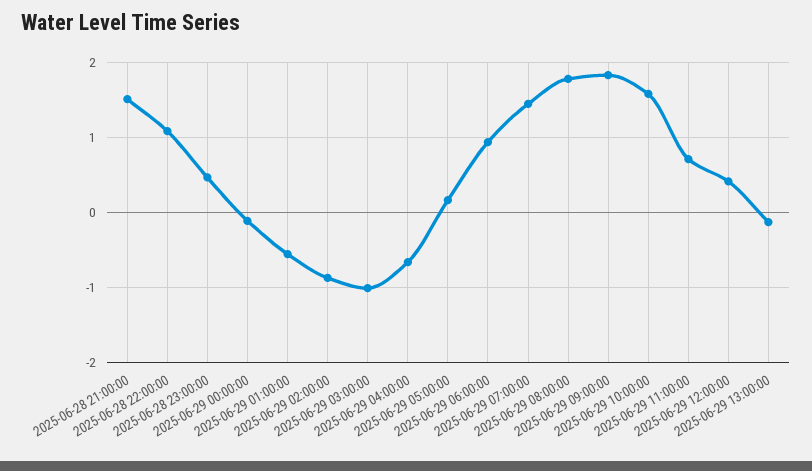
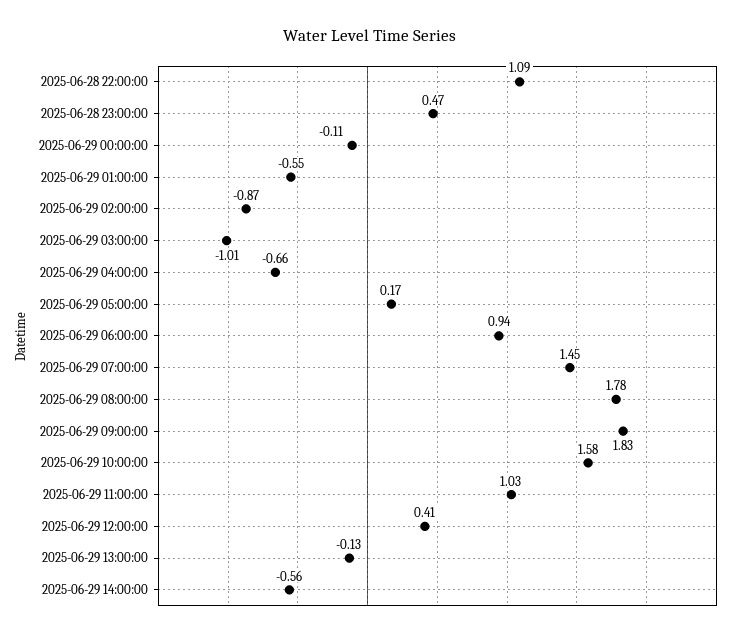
2025-06-28 21:00:00: 1.5 -> none
2025-06-29 11:00:00: 0.7 -> 1.03
2025-06-29 14:00:00: none -> -0.56

